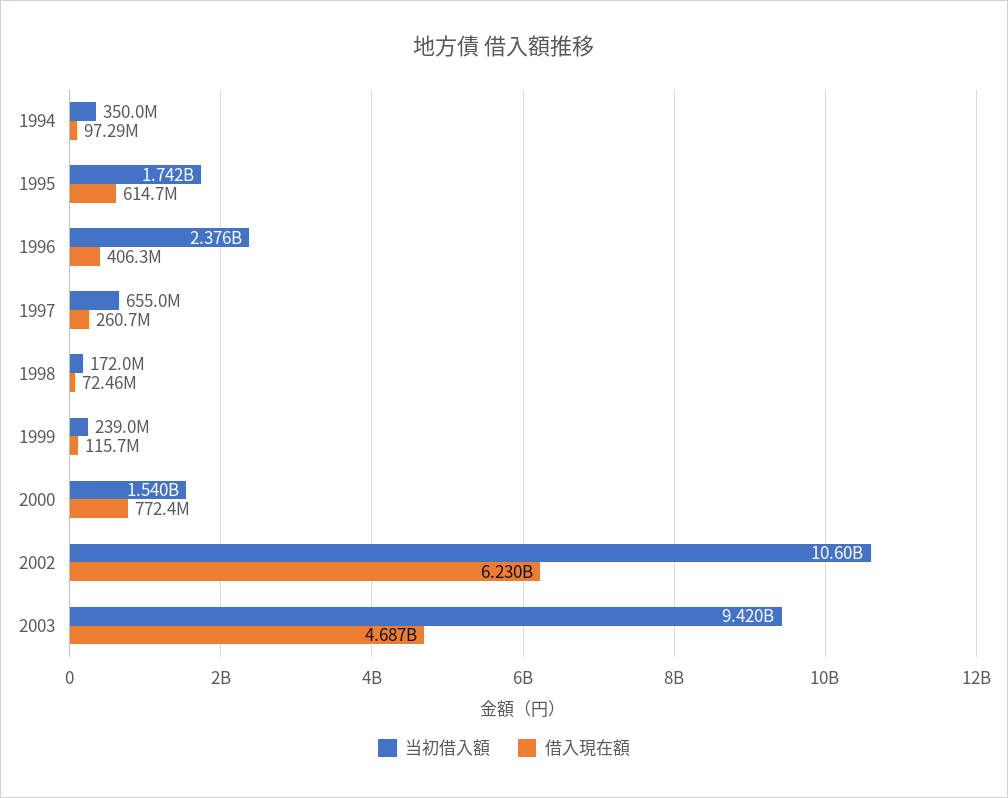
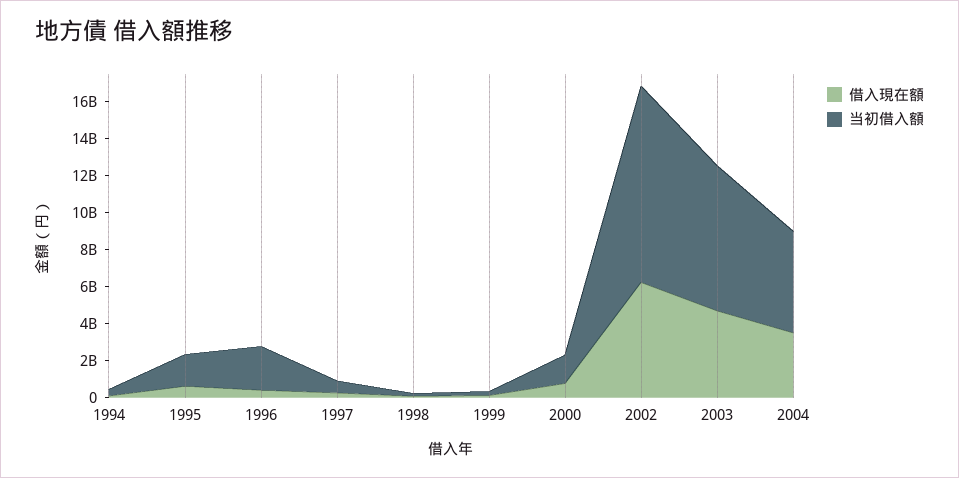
当初借入額, 2003: 9420000000 -> 8000000000
借入現在額, 2004: none -> 3500000000
当初借入額, 2004: none -> 5500000000

